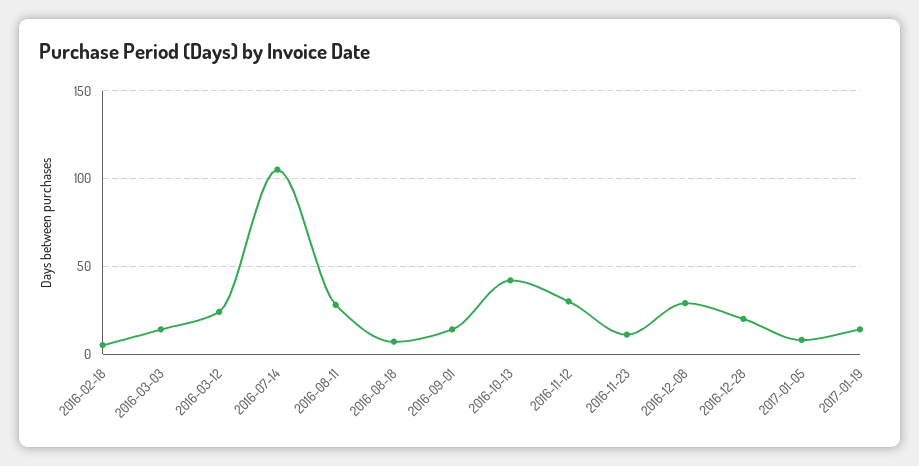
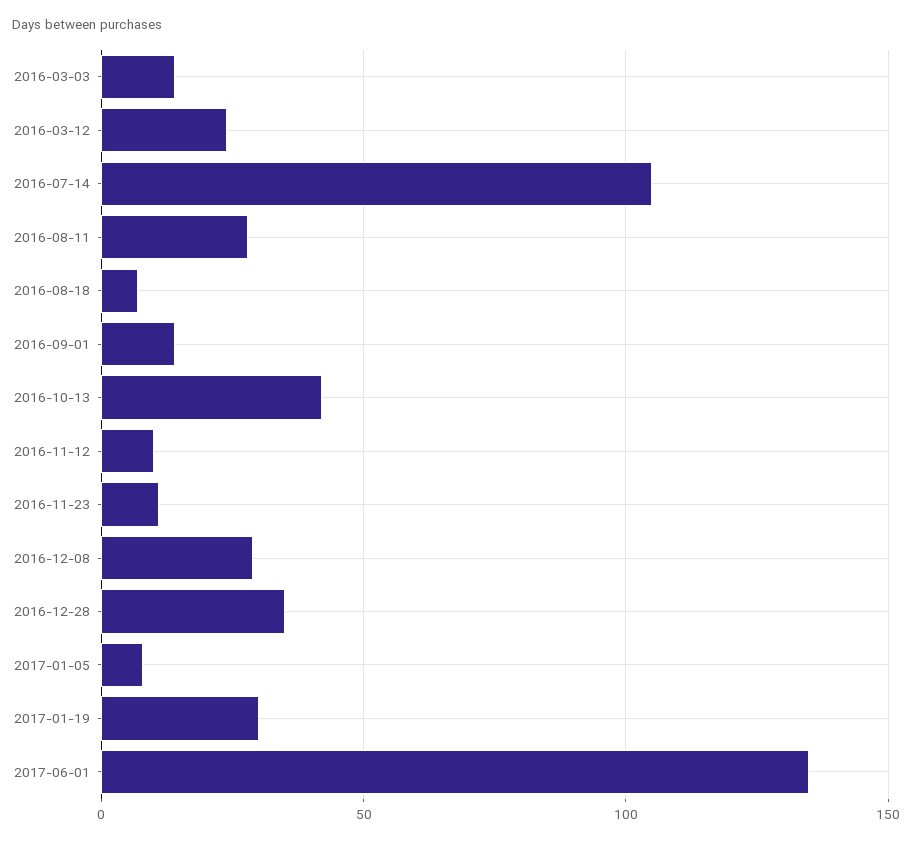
2016-02-18: 5 -> none
2016-11-12: 30 -> 10
2016-12-28: 20 -> 35
2017-01-19: 15 -> 30
2017-06-01: none -> 135

